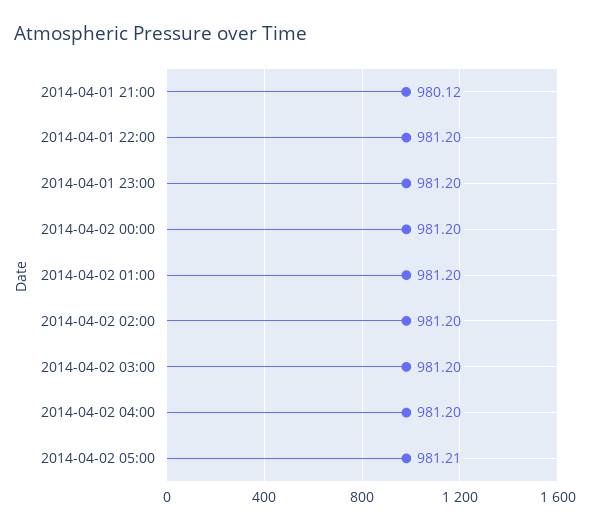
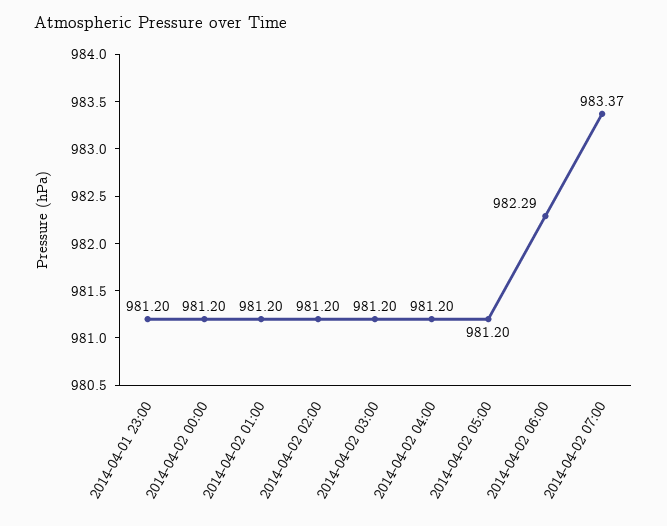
2014-04-01 21:00: 980.12 -> none
2014-04-01 22:00: 981.2 -> none
2014-04-02 05:00: 981.21 -> 981.2
2014-04-02 06:00: none -> 982.29
2014-04-02 07:00: none -> 983.37

